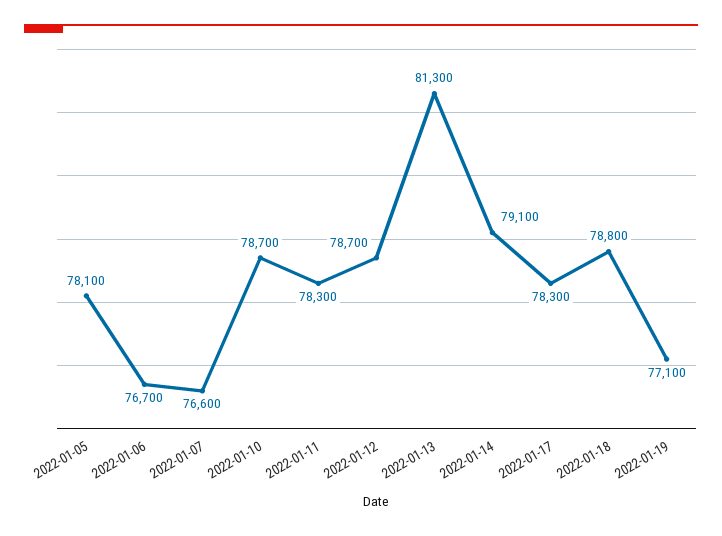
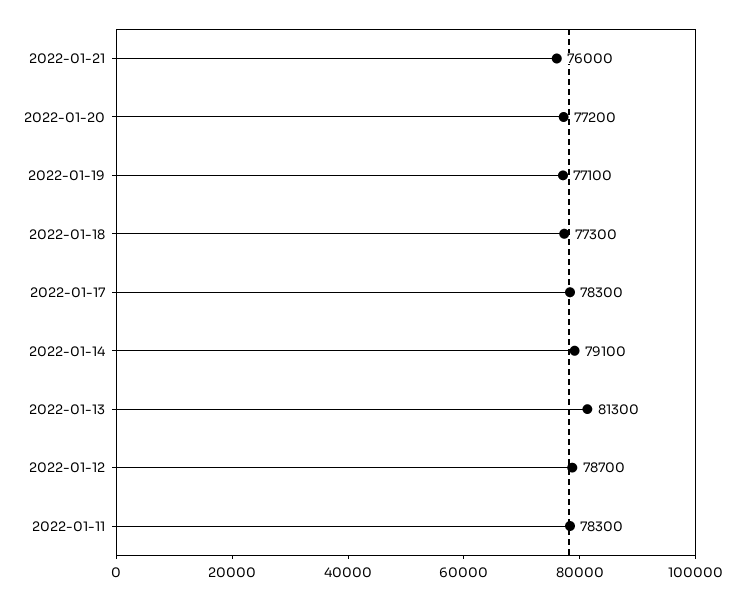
2022-01-05: 78100 -> none
2022-01-06: 76700 -> none
2022-01-07: 76600 -> none
2022-01-10: 78700 -> none
2022-01-18: 78800 -> 77300
2022-01-21: none -> 76000
2022-01-20: none -> 77200

